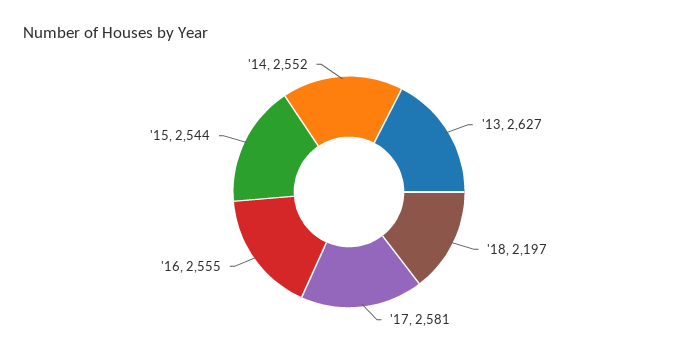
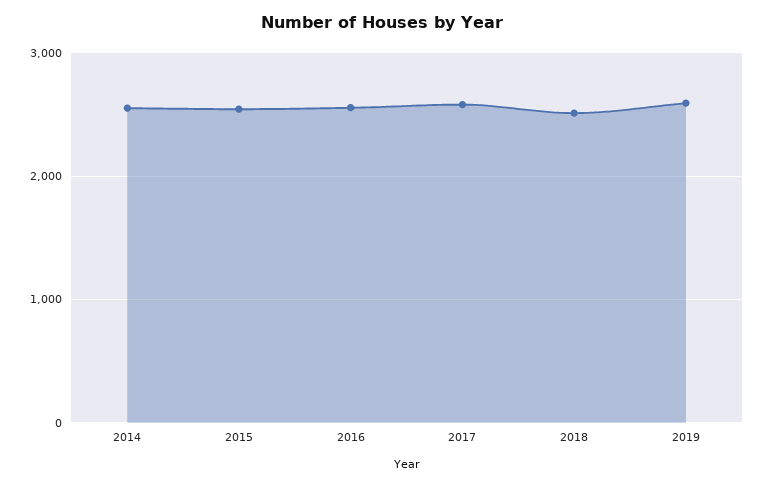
'13: 2627 -> none
'18: 2197 -> 2500
2019: none -> 2600

